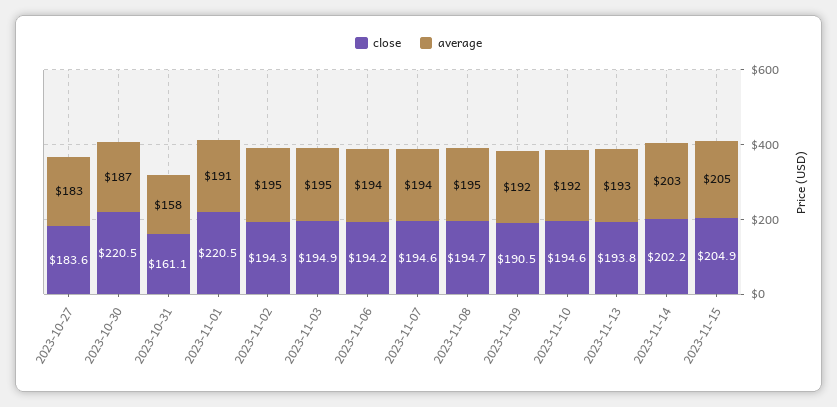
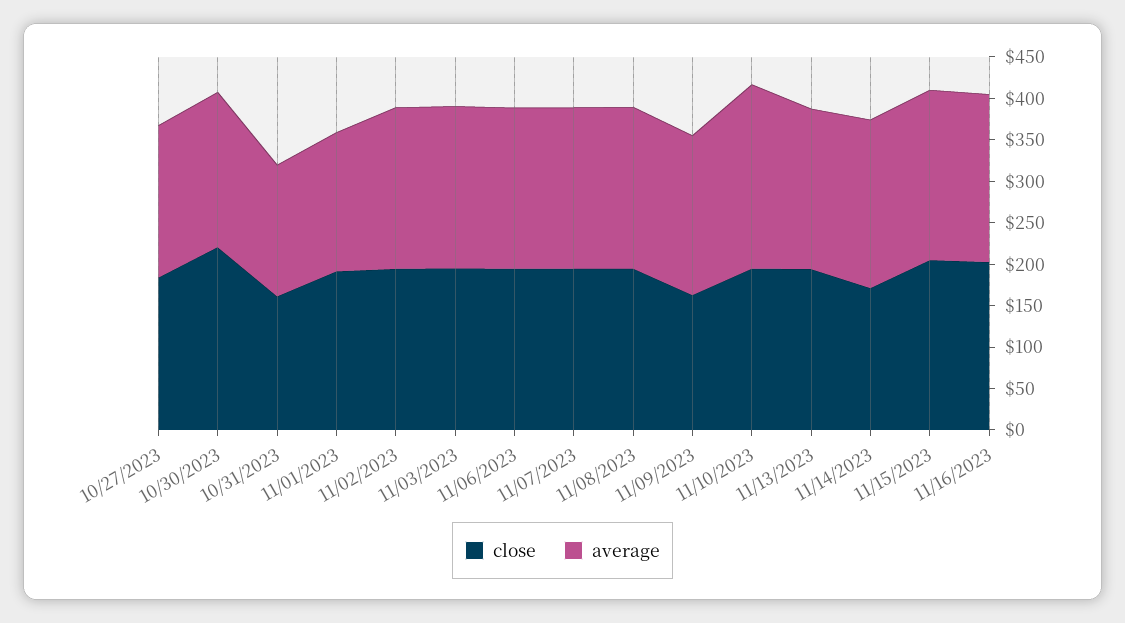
close, 2023-11-01: 220.5 -> 190
average, 2023-11-01: 191 -> 170
close, 2023-11-09: 190.5 -> 160
average, 2023-11-10: 192 -> 220
close, 2023-11-14: 202.2 -> 170
close, 11/16/2023: none -> 200
average, 11/16/2023: none -> 200

